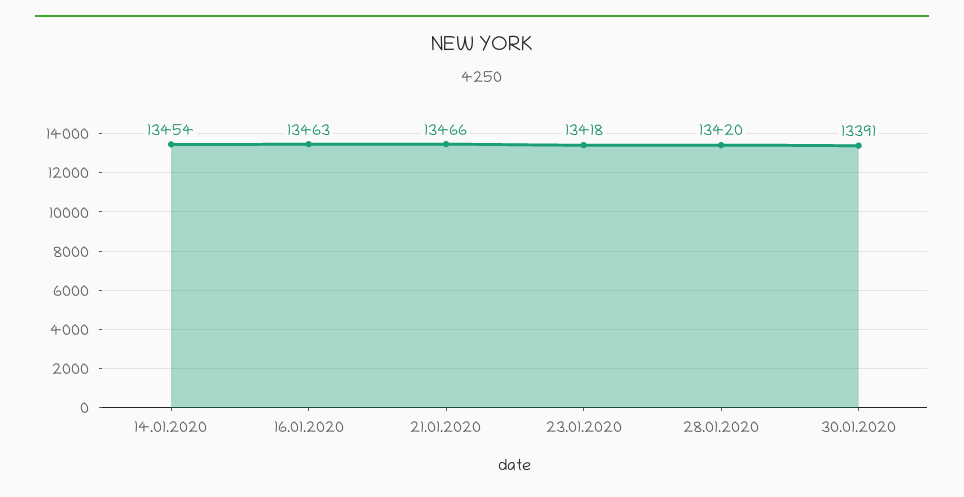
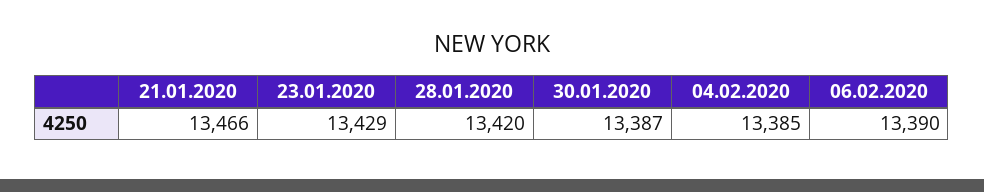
14.01.2020: 13454 -> none
16.01.2020: 13463 -> none
23.01.2020: 13418 -> 13429
30.01.2020: 13391 -> 13387
04.02.2020: none -> 13385
06.02.2020: none -> 13390

